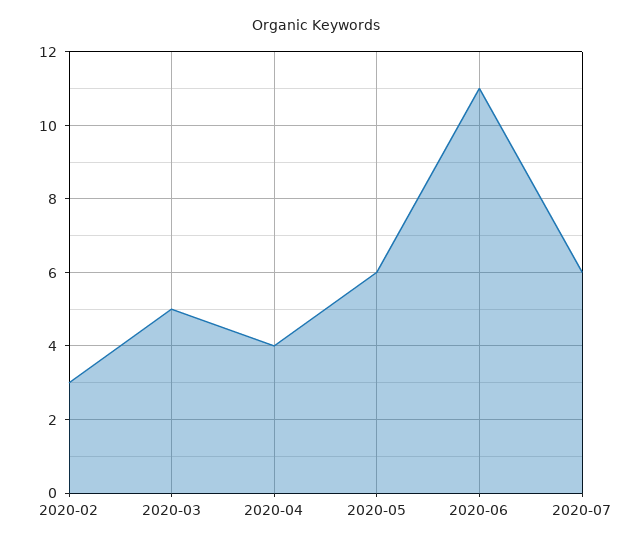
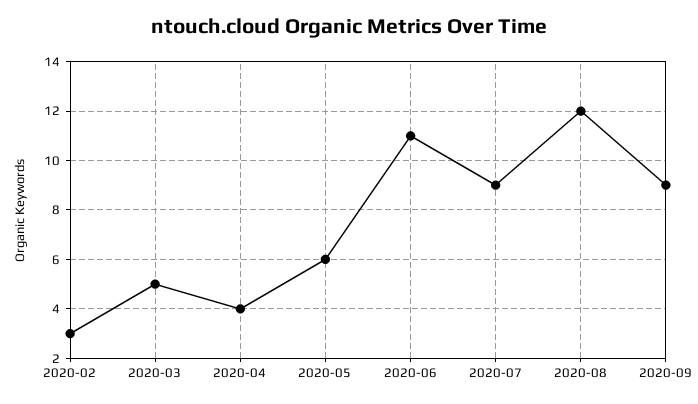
2020-07: 6 -> 9
2020-08: none -> 12
2020-09: none -> 9

